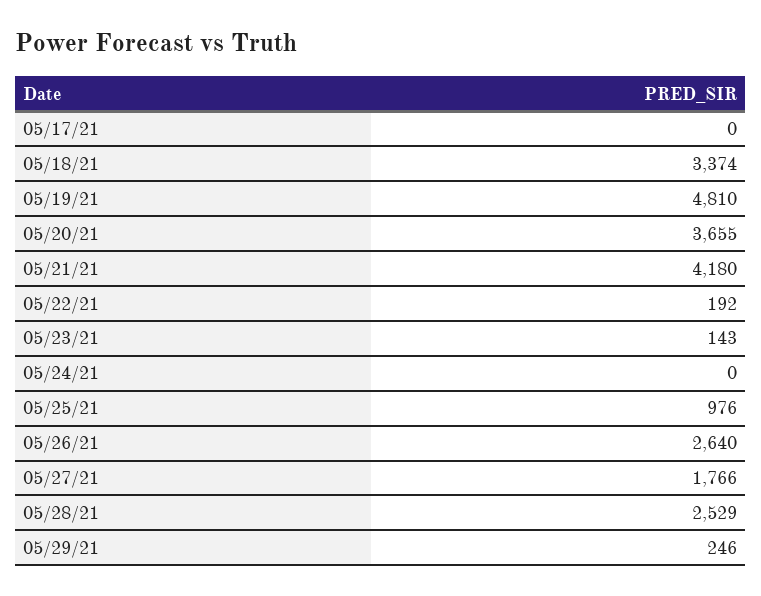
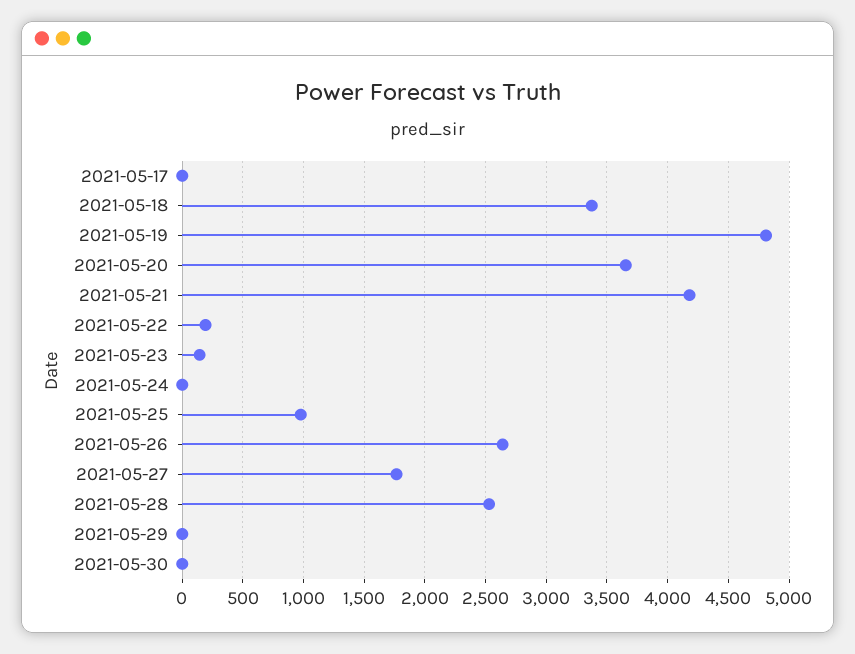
05/29/21: 246 -> 0
2021-05-30: none -> 0

